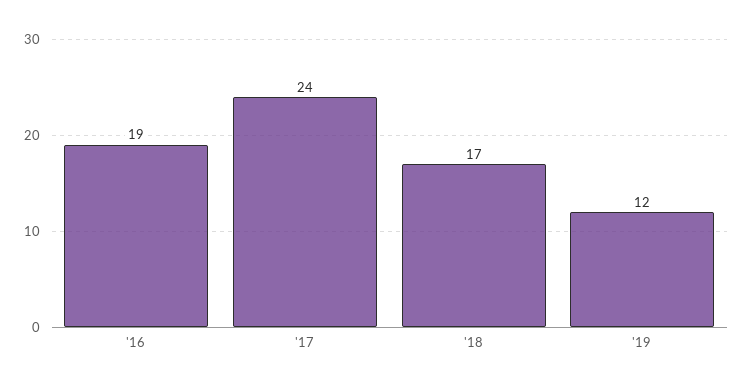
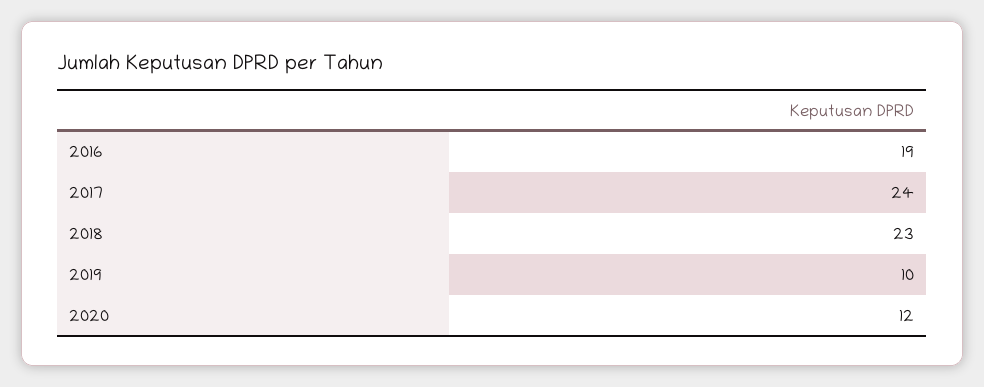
'18: 17 -> 23
'19: 12 -> 10
2020: none -> 12

